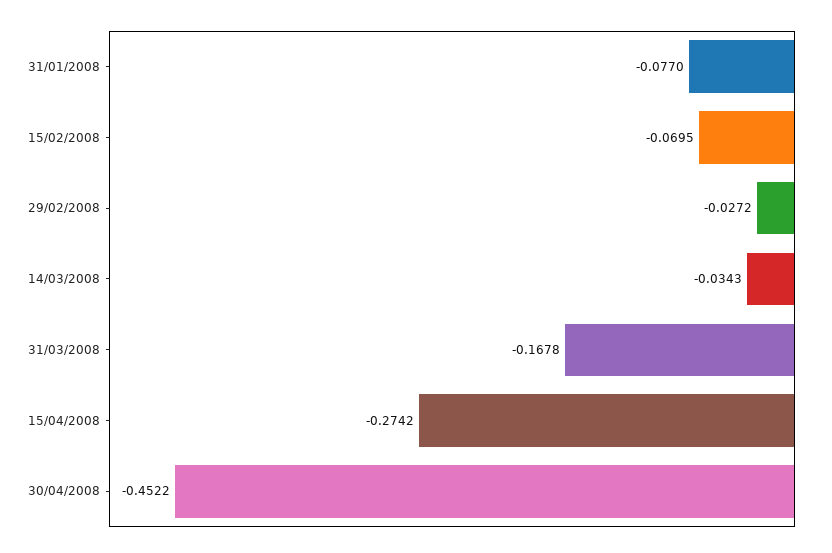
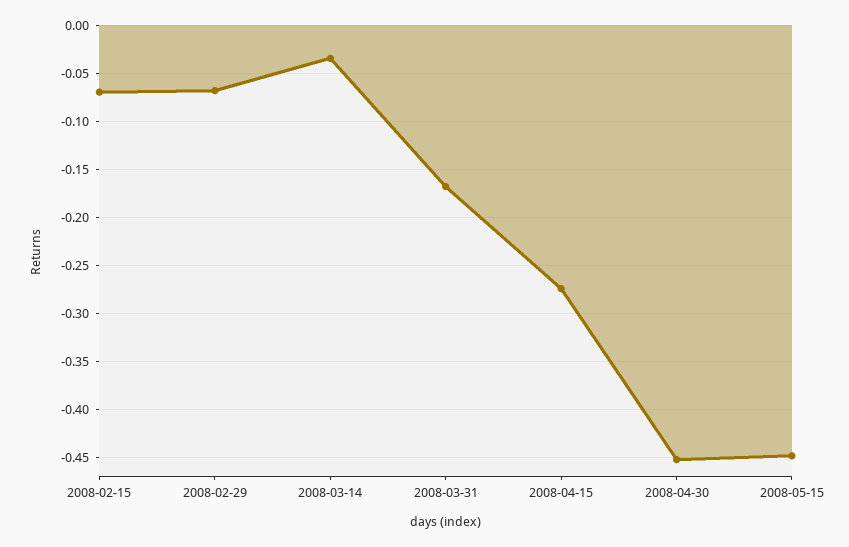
31/01/2008: -0.077 -> none
29/02/2008: -0.0272 -> -0.07
2008-05-15: none -> -0.45

